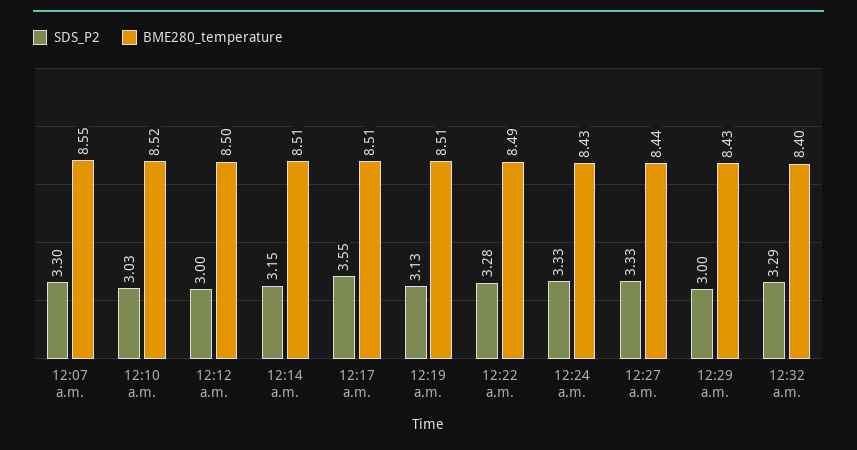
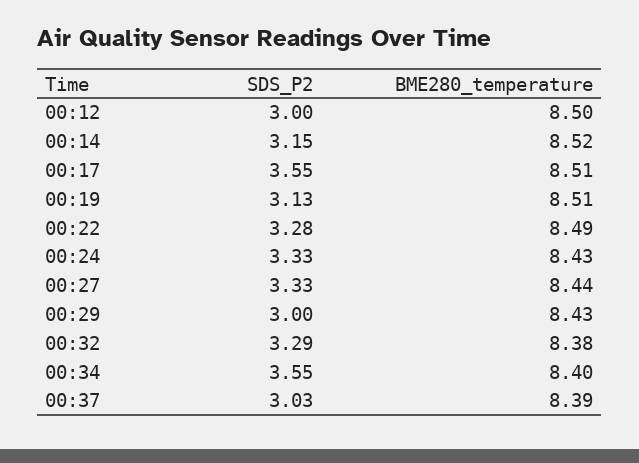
SDS_P2, 12:07 a.m.: 3.3 -> none
BME280_temperature, 12:07 a.m.: 8.55 -> none
SDS_P2, 12:10 a.m.: 3.03 -> none
BME280_temperature, 12:10 a.m.: 8.52 -> none
BME280_temperature, 12:14 a.m.: 8.51 -> 8.52
BME280_temperature, 12:32 a.m.: 8.4 -> 8.38
SDS_P2, 00:34: none -> 3.55
BME280_temperature, 00:34: none -> 8.4
SDS_P2, 00:37: none -> 3.03
BME280_temperature, 00:37: none -> 8.39

